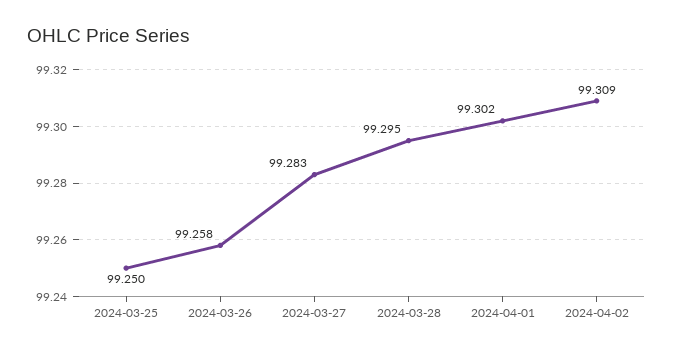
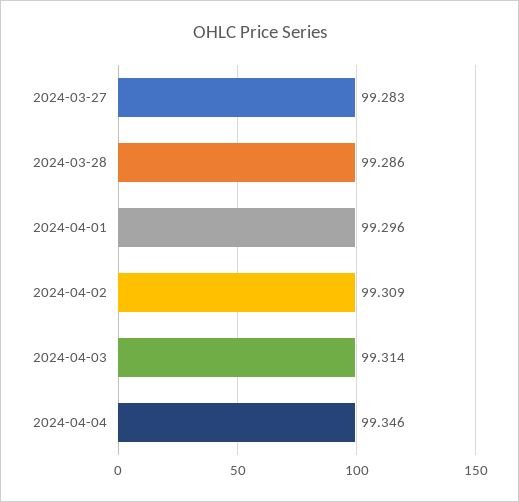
2024-03-25: 99.25 -> none
2024-03-26: 99.258 -> none
2024-03-28: 99.295 -> 99.286
2024-04-01: 99.302 -> 99.296
2024-04-03: none -> 99.314
2024-04-04: none -> 99.346

